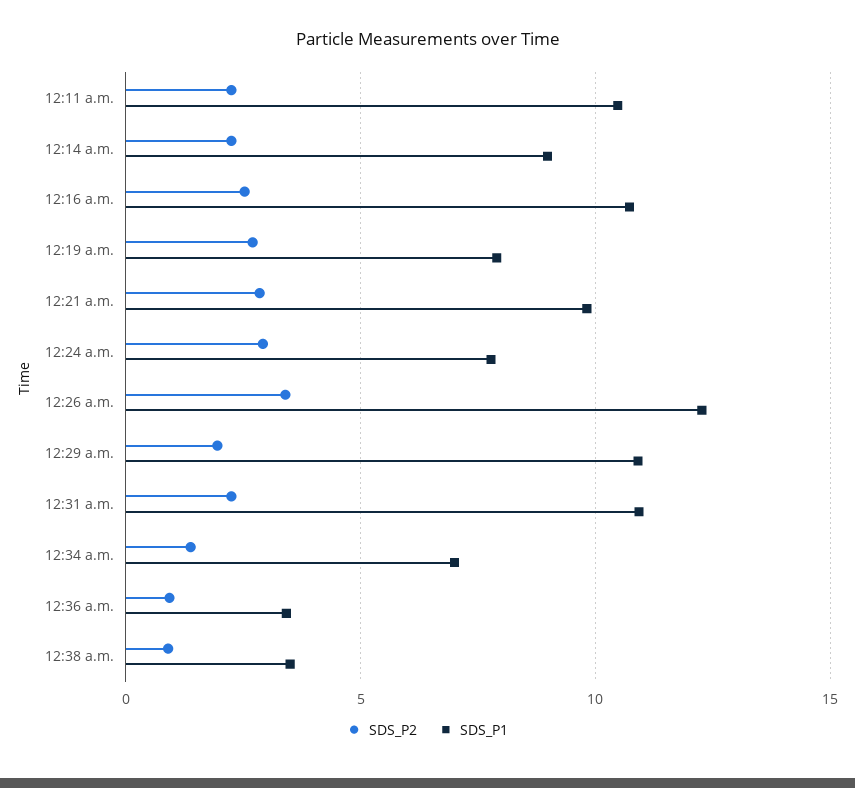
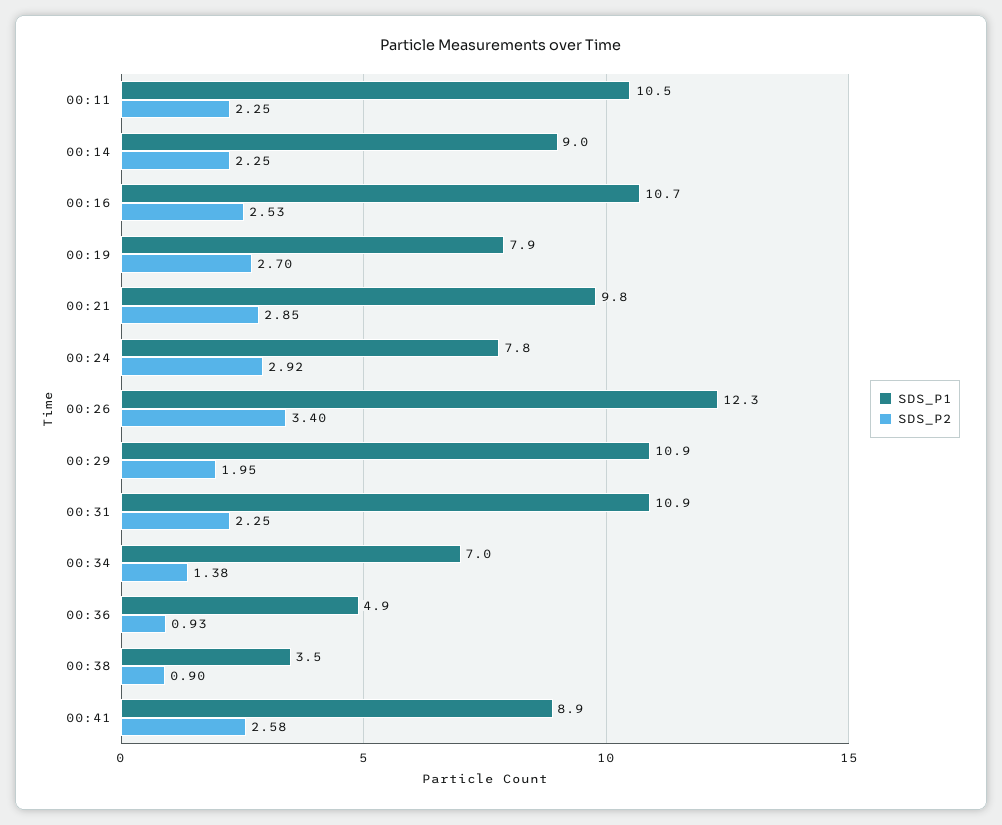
SDS_P1, 12:36 a.m.: 3.5 -> 4.9
SDS_P1, 00:41: none -> 8.9
SDS_P2, 00:41: none -> 2.58

